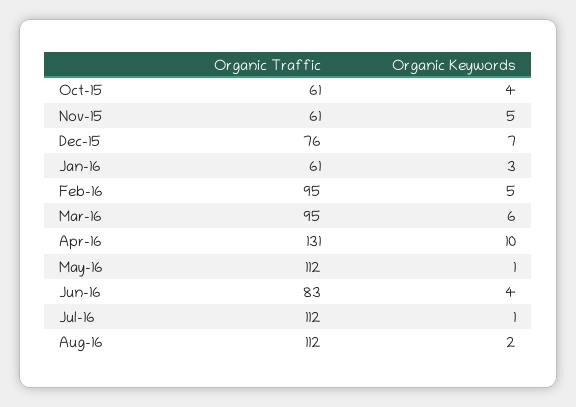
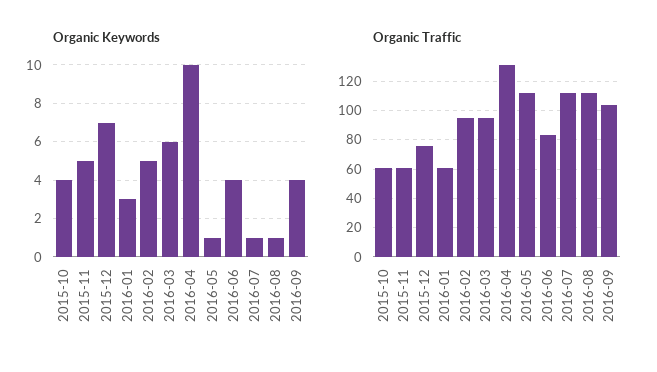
Organic Keywords, Aug-16: 2 -> 1
Organic Keywords, 2016-09: none -> 4
Organic Traffic, 2016-09: none -> 105

